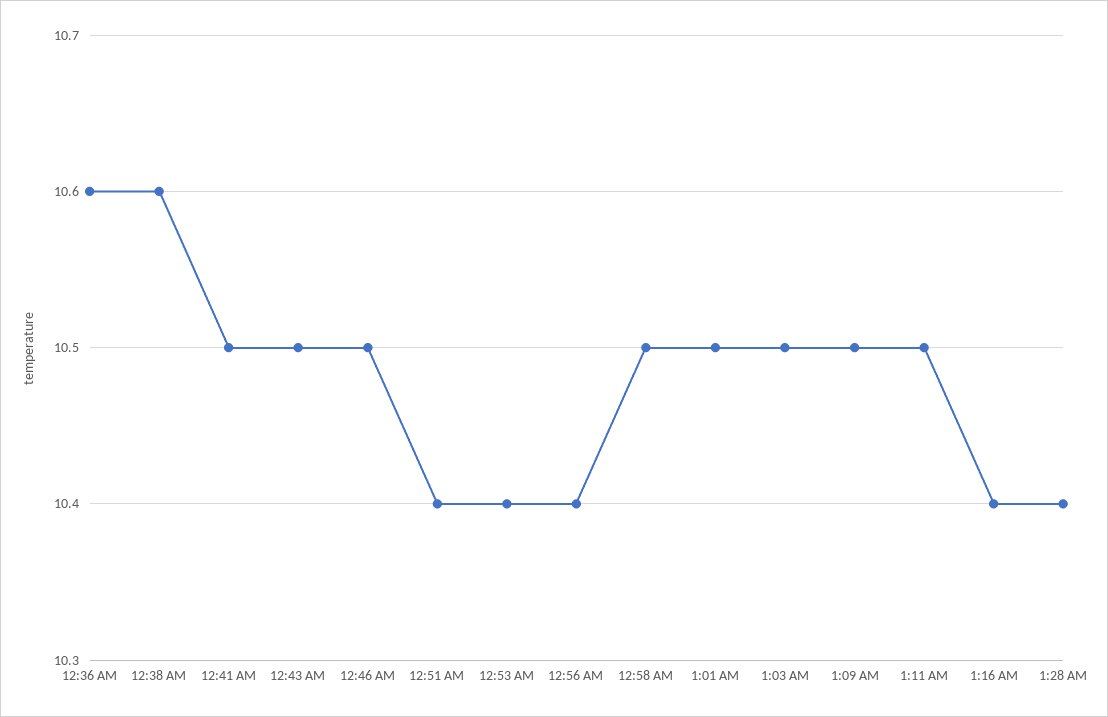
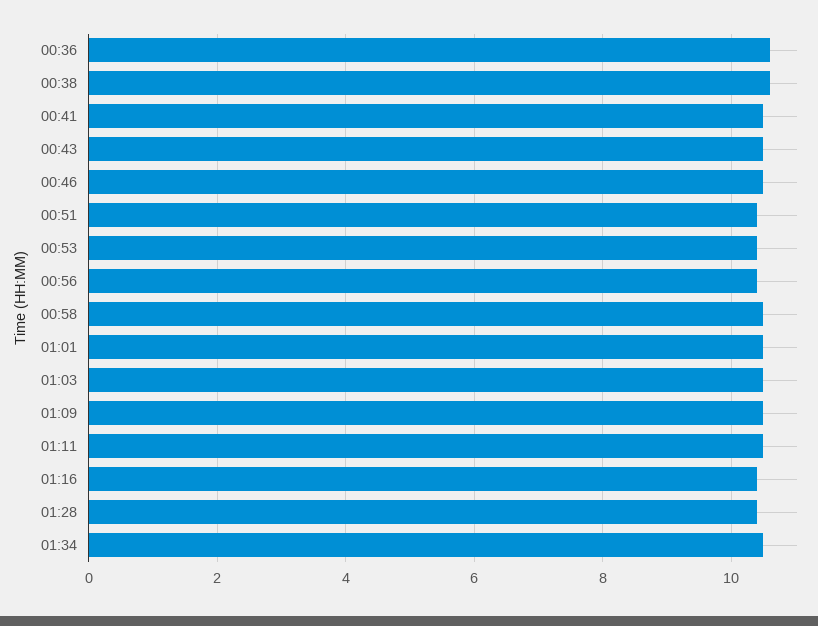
01:34: none -> 10.5

